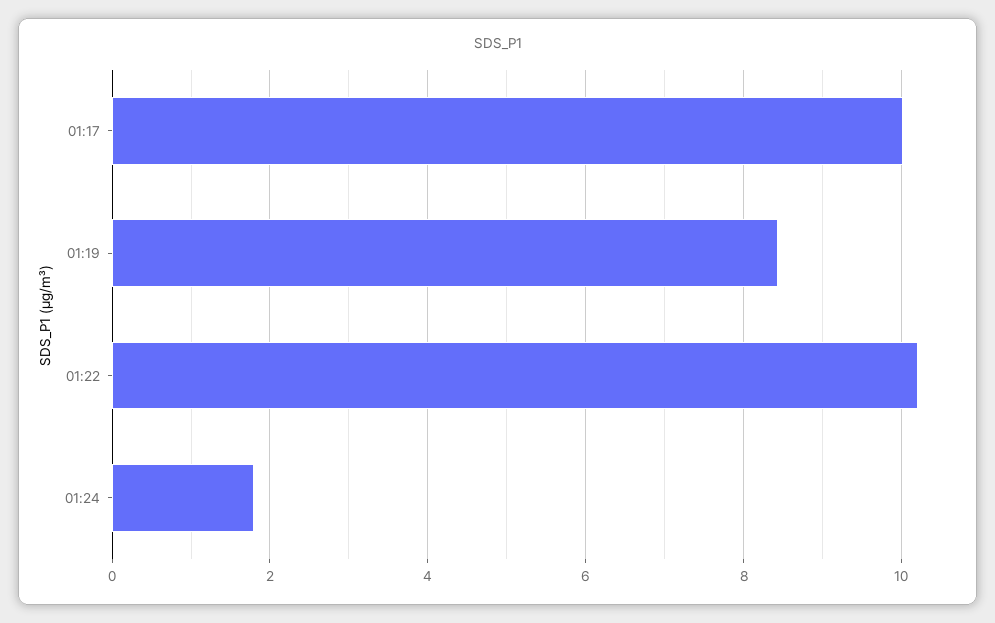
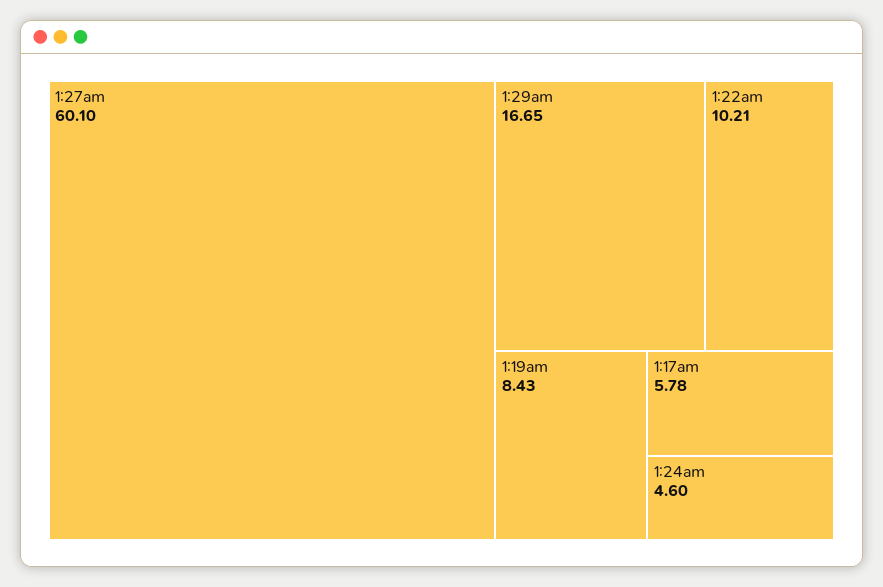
01:17: 10 -> 5.78
01:24: 1.8 -> 4.6
1:27am: none -> 60.1
1:29am: none -> 16.65

